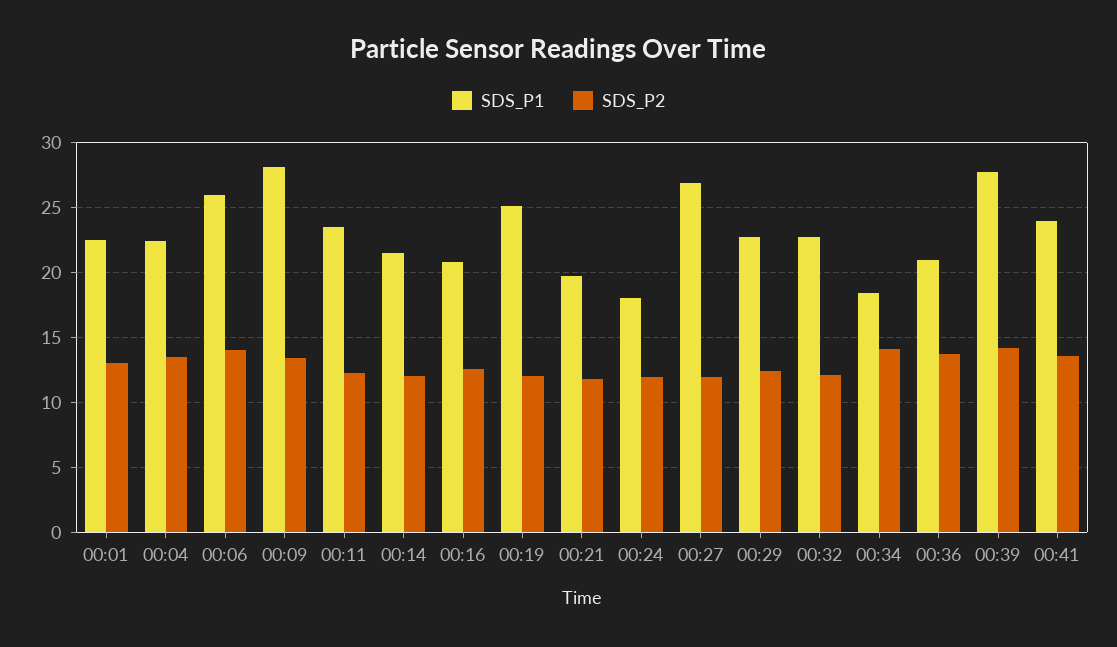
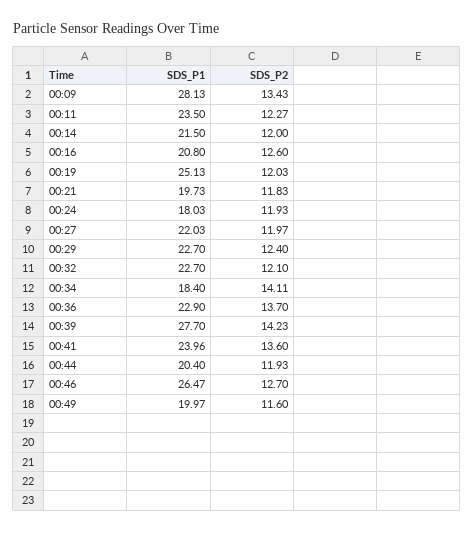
SDS_P1, 00:01: 22.5 -> none
SDS_P2, 00:01: 13 -> none
SDS_P1, 00:04: 22.5 -> none
SDS_P2, 00:04: 13.5 -> none
SDS_P1, 00:06: 26 -> none
SDS_P2, 00:06: 14 -> none
SDS_P1, 00:27: 27 -> 22.03
SDS_P1, 00:36: 21 -> 22.9
SDS_P1, 00:44: none -> 20.4
SDS_P2, 00:44: none -> 11.93
SDS_P1, 00:46: none -> 26.47
SDS_P2, 00:46: none -> 12.7
SDS_P1, 00:49: none -> 19.97
SDS_P2, 00:49: none -> 11.6

